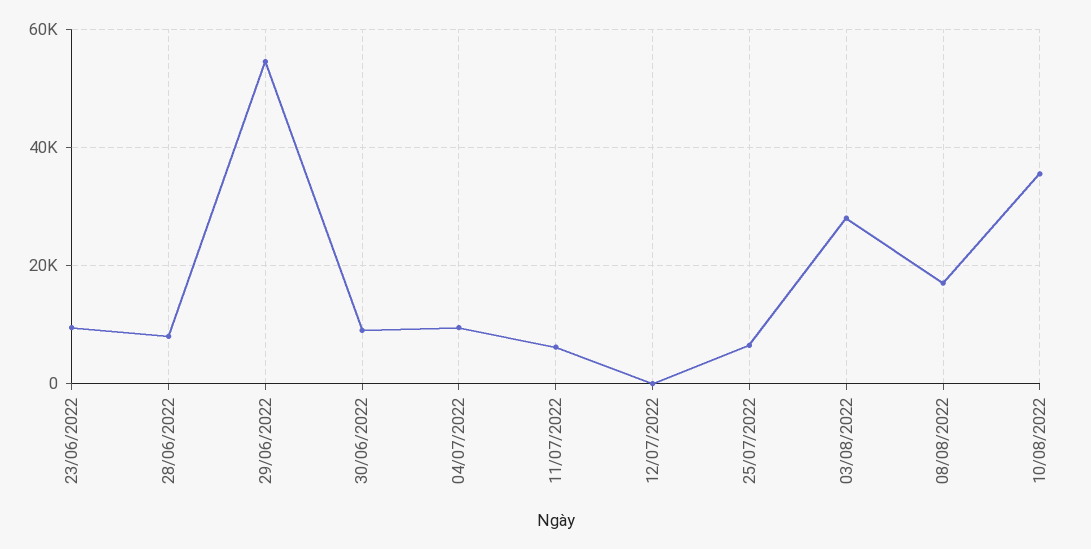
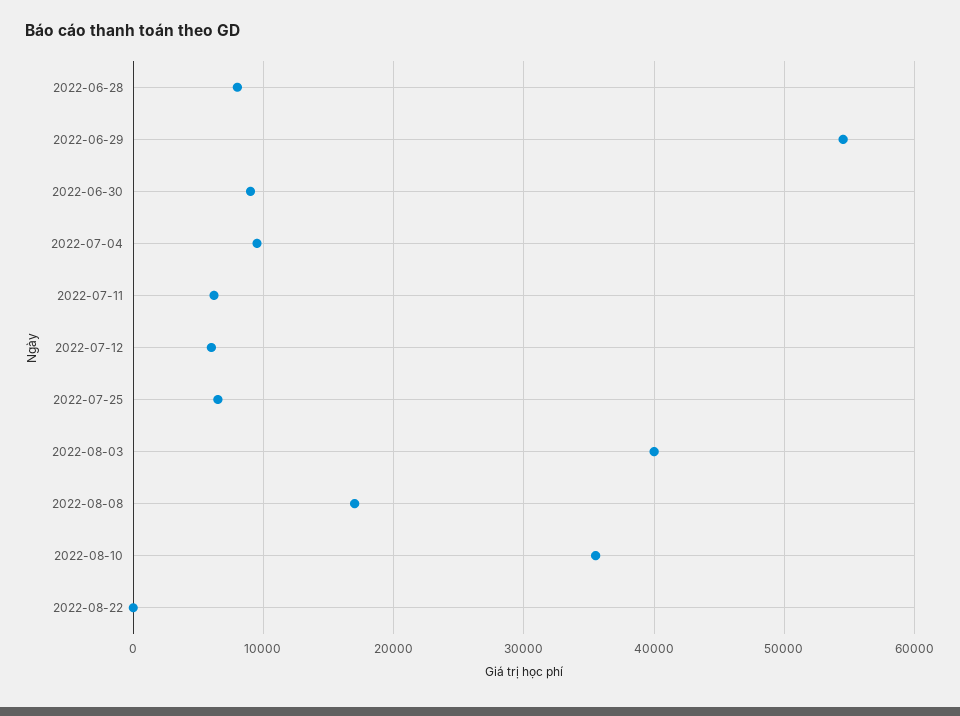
23/06/2022: 10000 -> none
12/07/2022: 0 -> 6000
03/08/2022: 28000 -> 40000
2022-08-22: none -> 0

